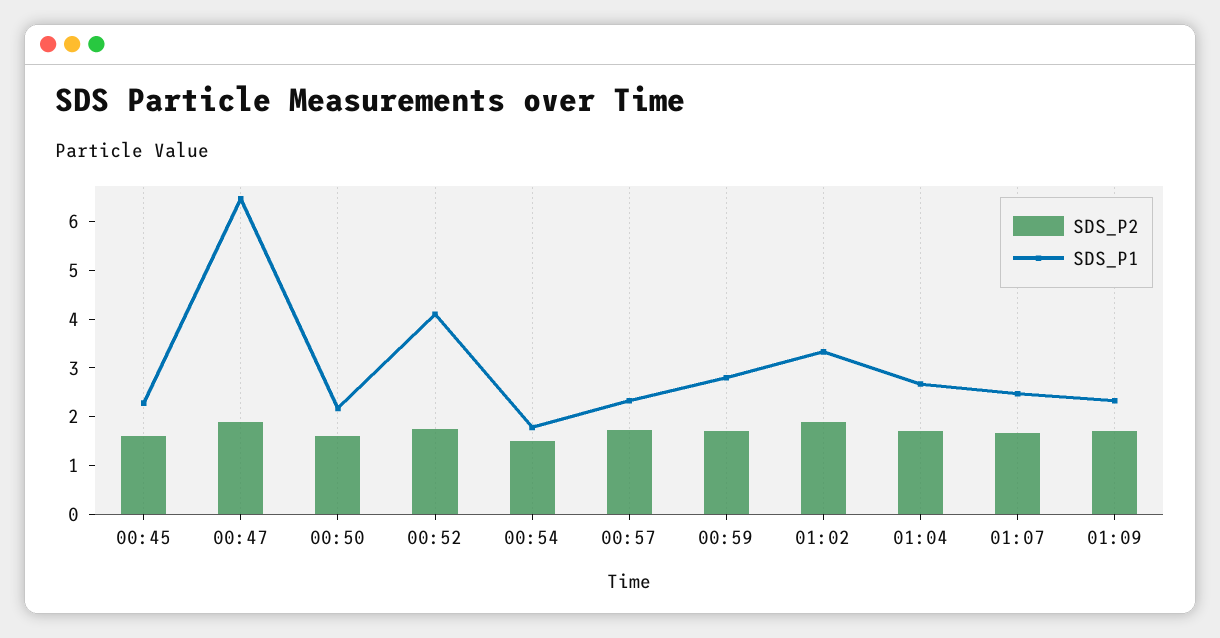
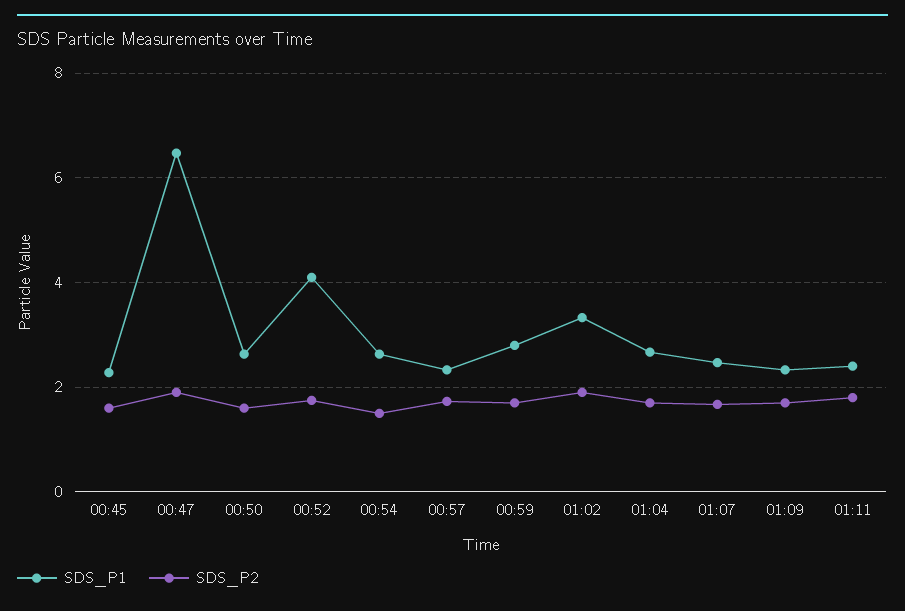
SDS_P1, 00:50: 2.2 -> 2.6
SDS_P1, 00:54: 1.8 -> 2.6
SDS_P1, 01:11: none -> 2.4
SDS_P2, 01:11: none -> 1.8

